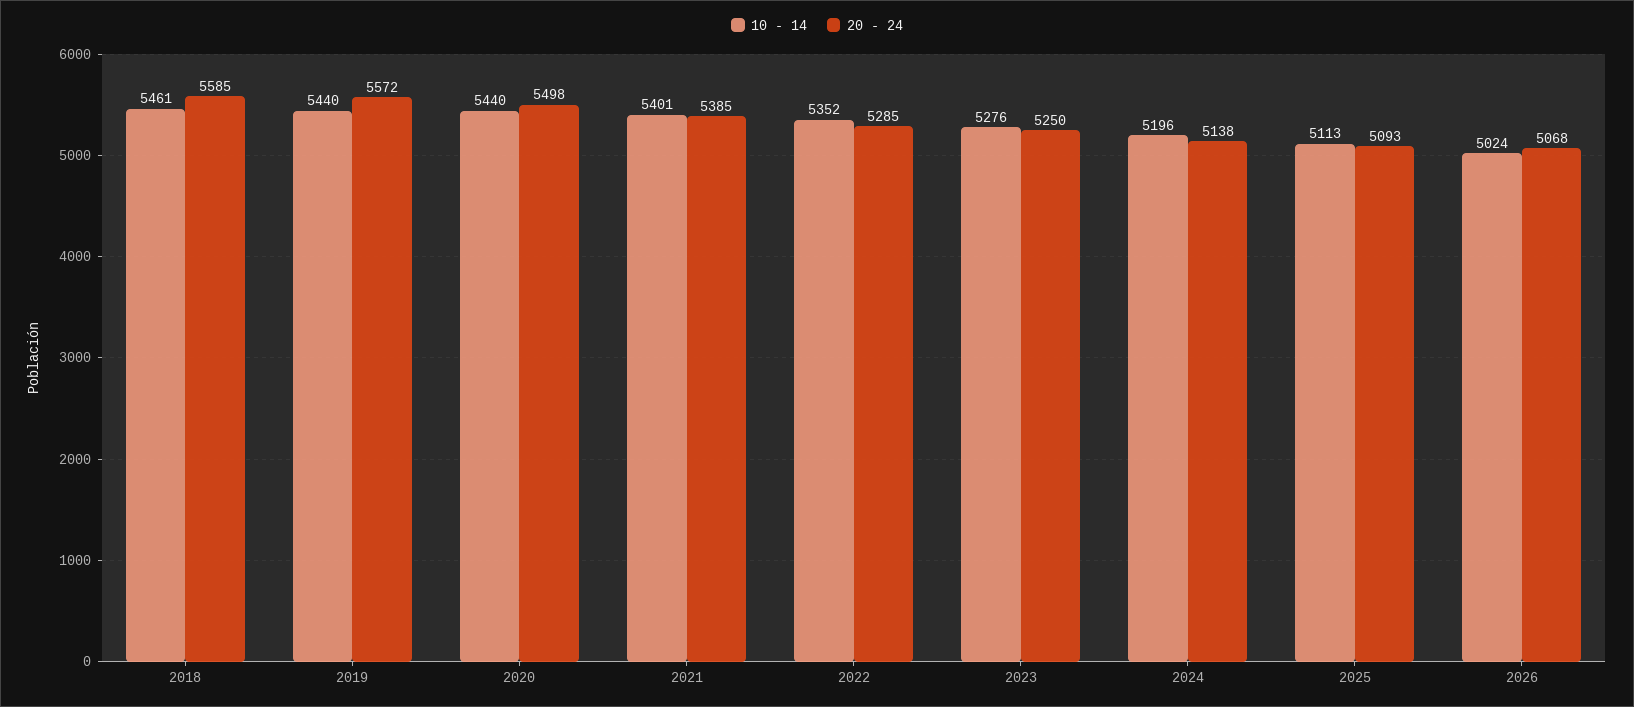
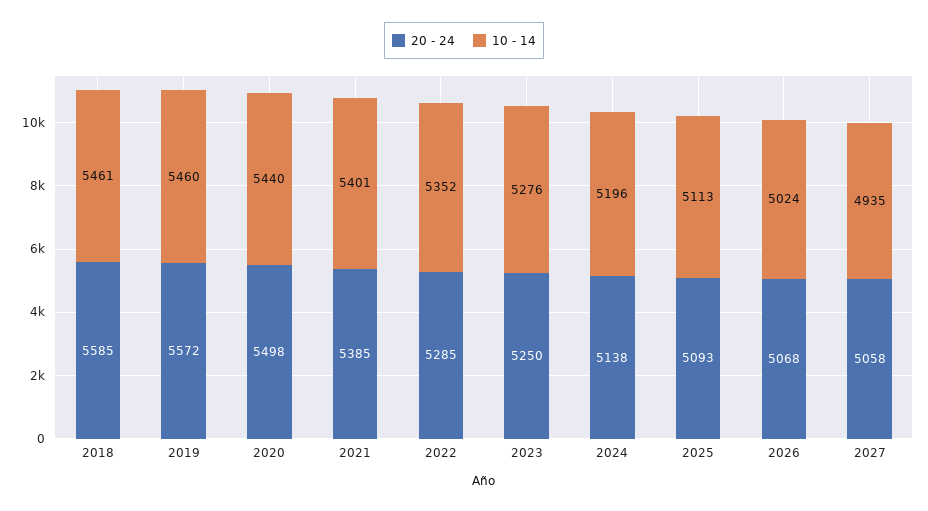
10 - 14, 2019: 5440 -> 5460
20 - 24, 2027: none -> 5058
10 - 14, 2027: none -> 4935

